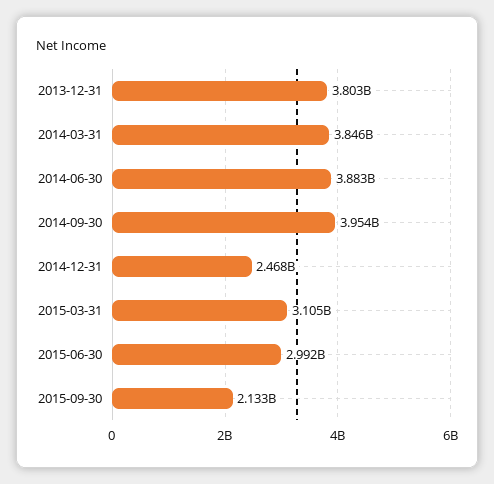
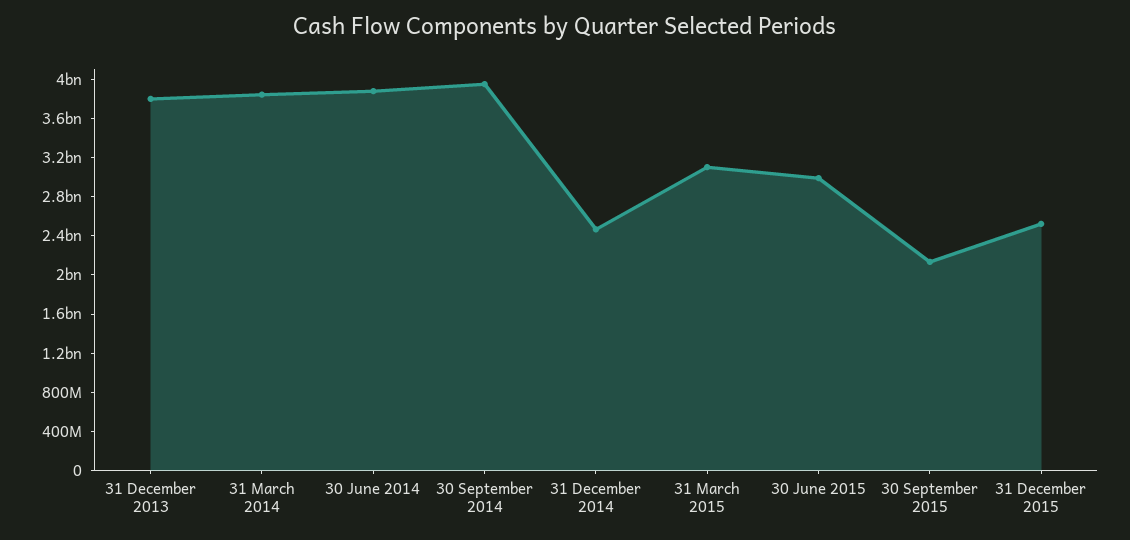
31 December 2015: none -> 2500000000

